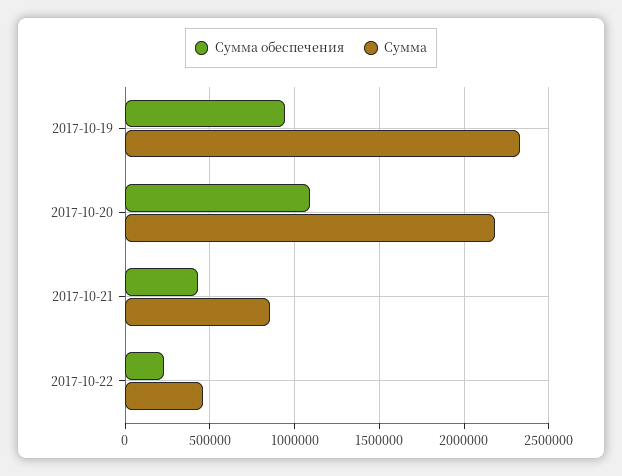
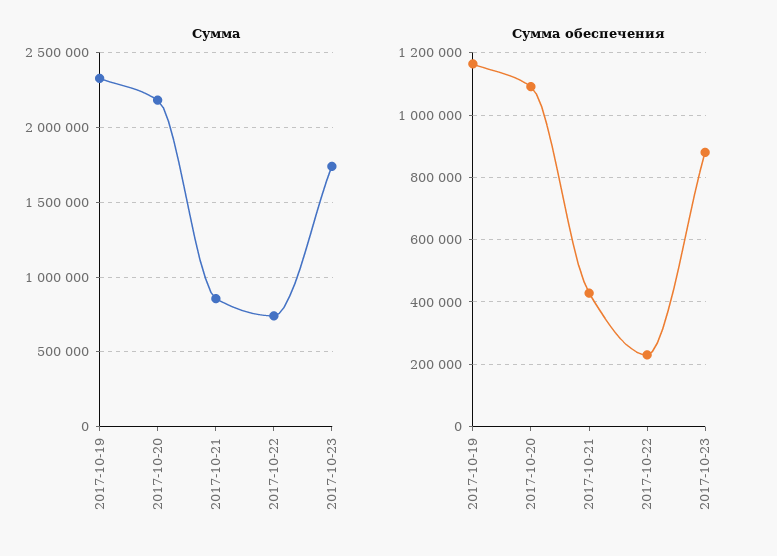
Сумма обеспечения, 2017-10-19: 950000 -> 1160000
Сумма, 2017-10-22: 450000 -> 750000
Сумма, 2017-10-23: none -> 1750000
Сумма обеспечения, 2017-10-23: none -> 880000

